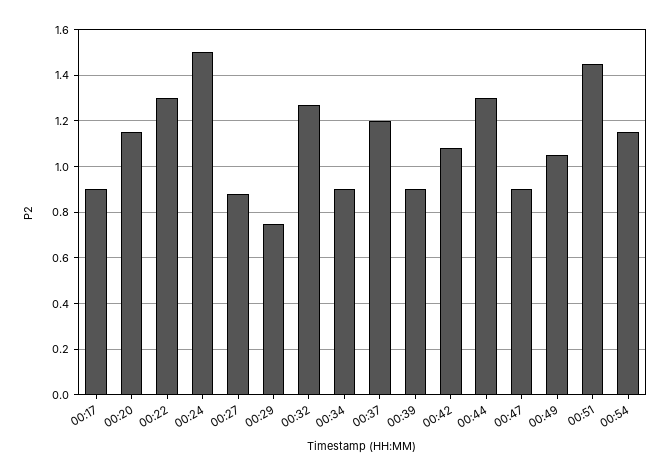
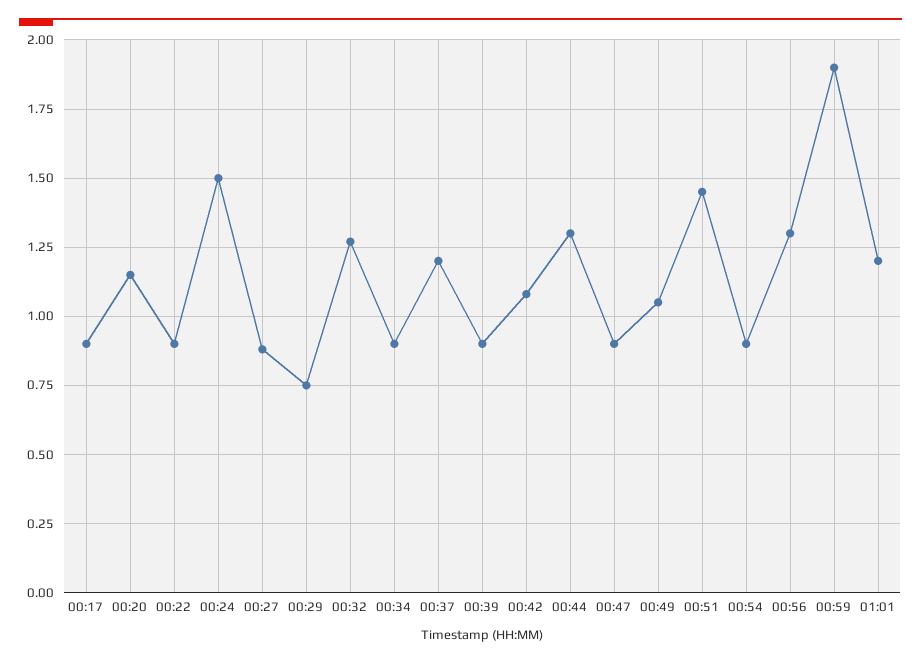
00:22: 1.3 -> 0.9
00:54: 1.15 -> 0.9
00:56: none -> 1.3
00:59: none -> 1.9
01:01: none -> 1.2

